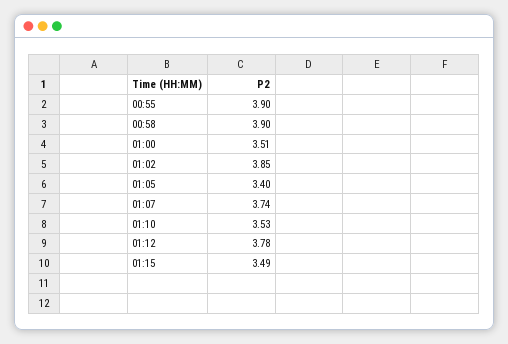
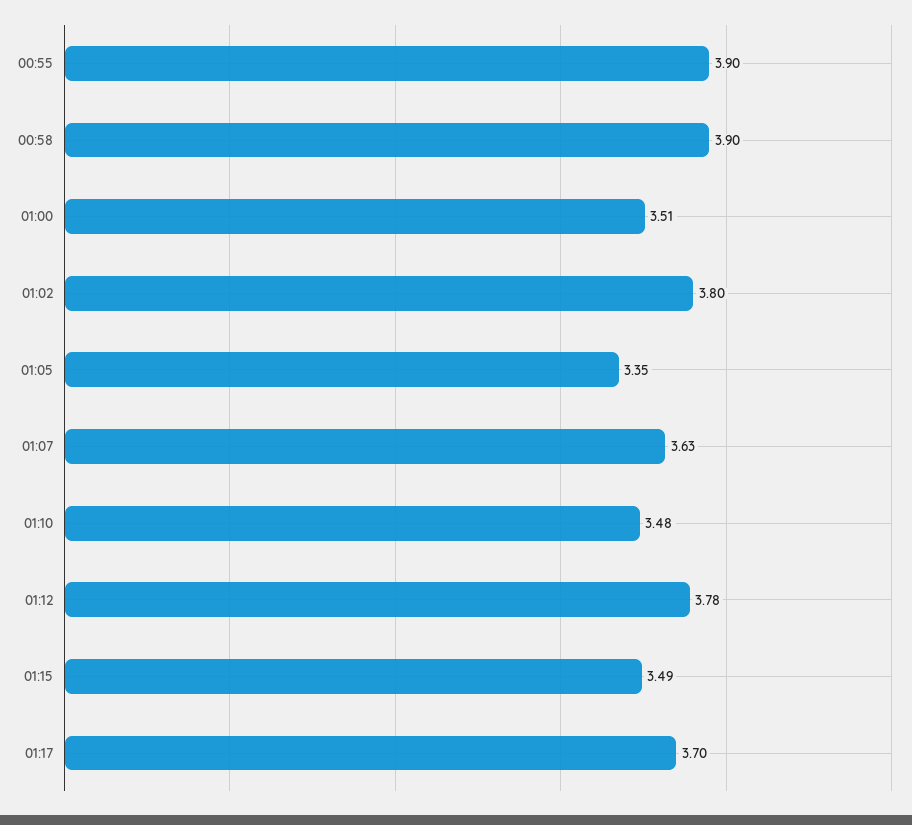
01:02: 3.85 -> 3.8
01:05: 3.4 -> 3.35
01:07: 3.74 -> 3.63
01:10: 3.53 -> 3.48
01:17: none -> 3.7

